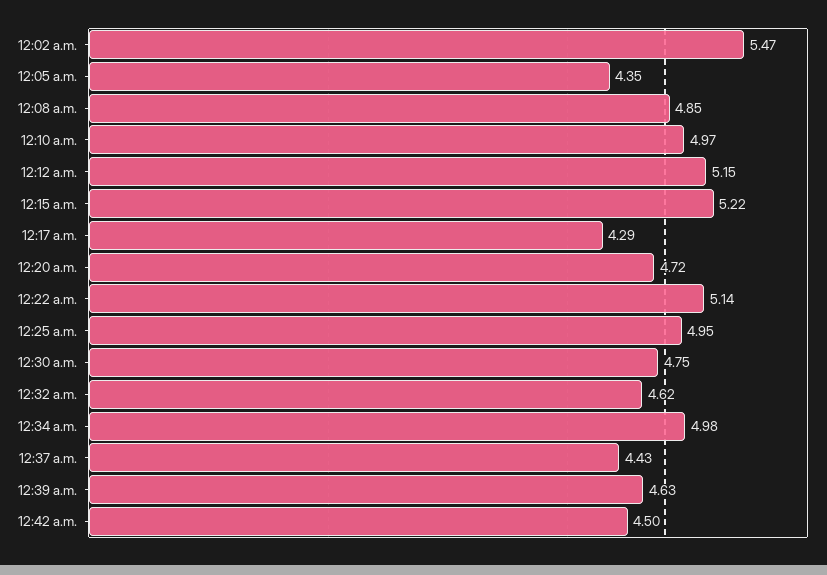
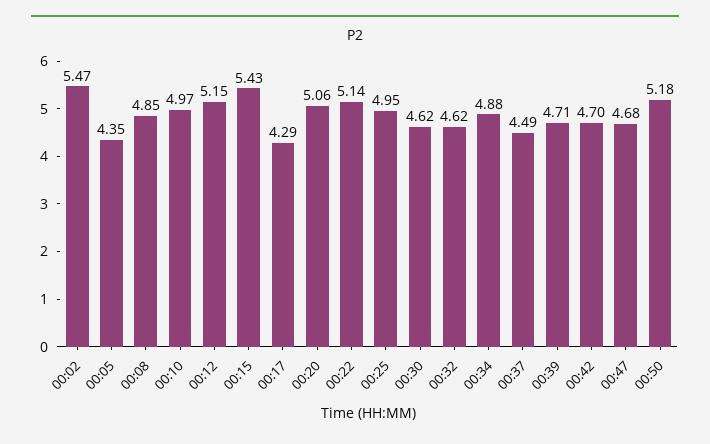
12:15 a.m.: 5.22 -> 5.43
12:20 a.m.: 4.72 -> 5.06
12:30 a.m.: 4.75 -> 4.62
12:34 a.m.: 4.98 -> 4.88
12:37 a.m.: 4.43 -> 4.49
12:39 a.m.: 4.63 -> 4.71
12:42 a.m.: 4.5 -> 4.7
00:47: none -> 4.68
00:50: none -> 5.18

